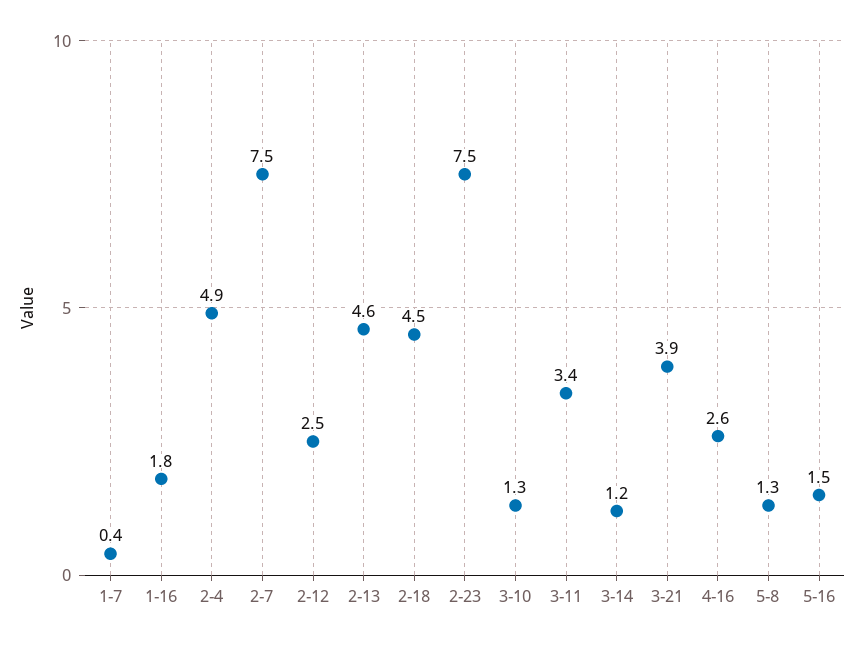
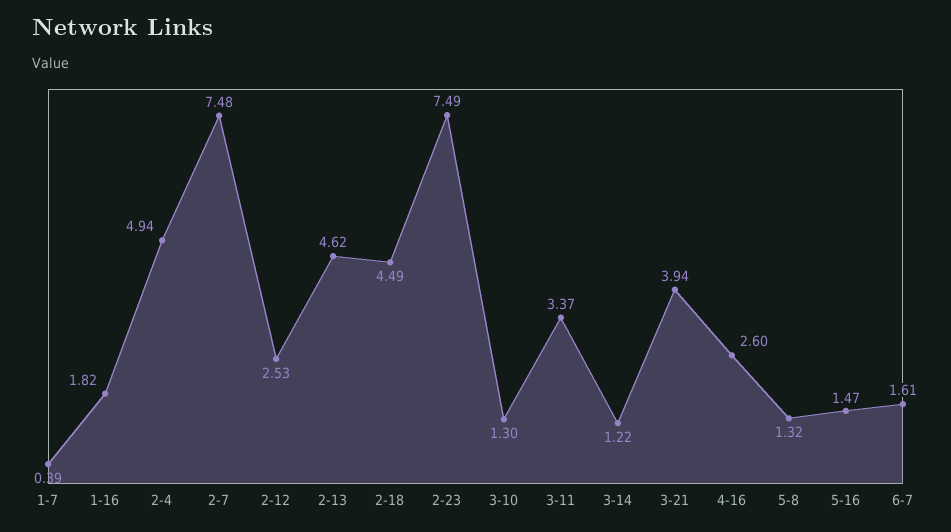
6-7: none -> 1.61

